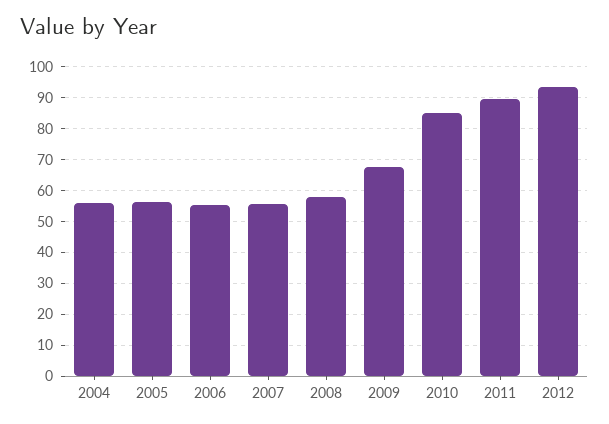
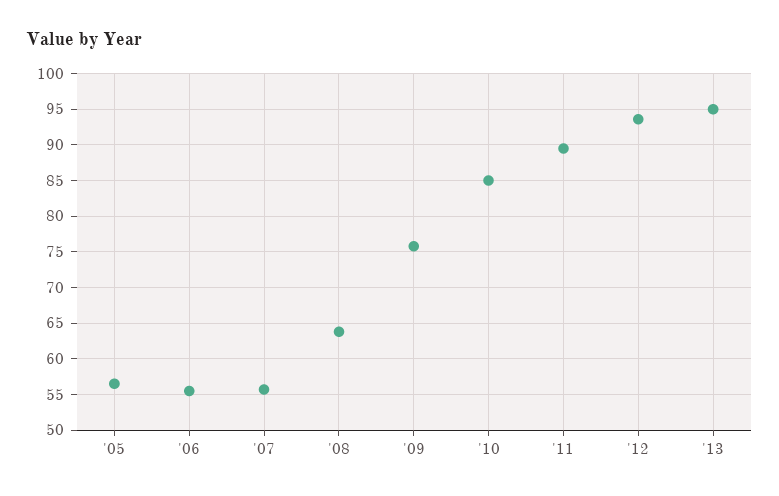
2004: 56 -> none
2008: 58 -> 64
2009: 68 -> 76
'13: none -> 95

